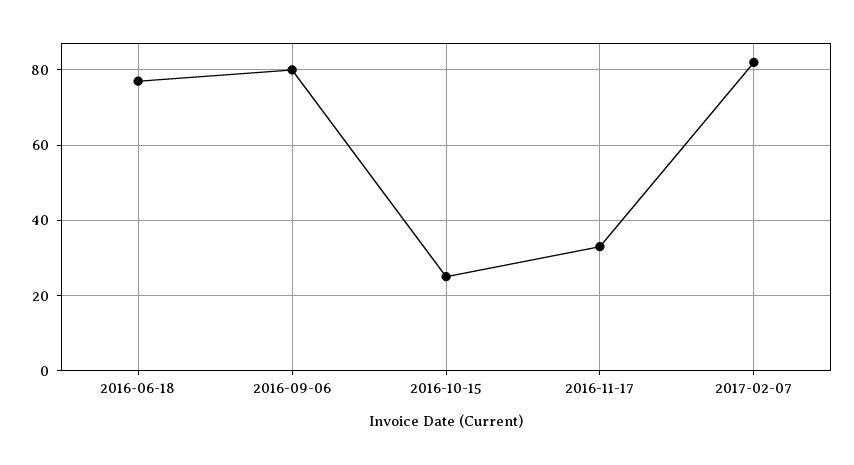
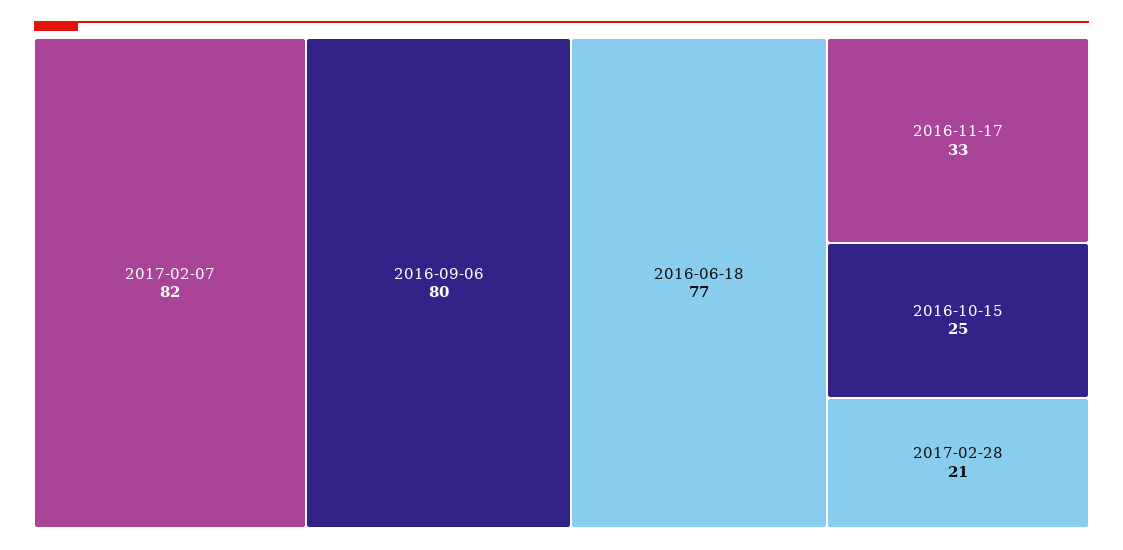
2017-02-28: none -> 21

